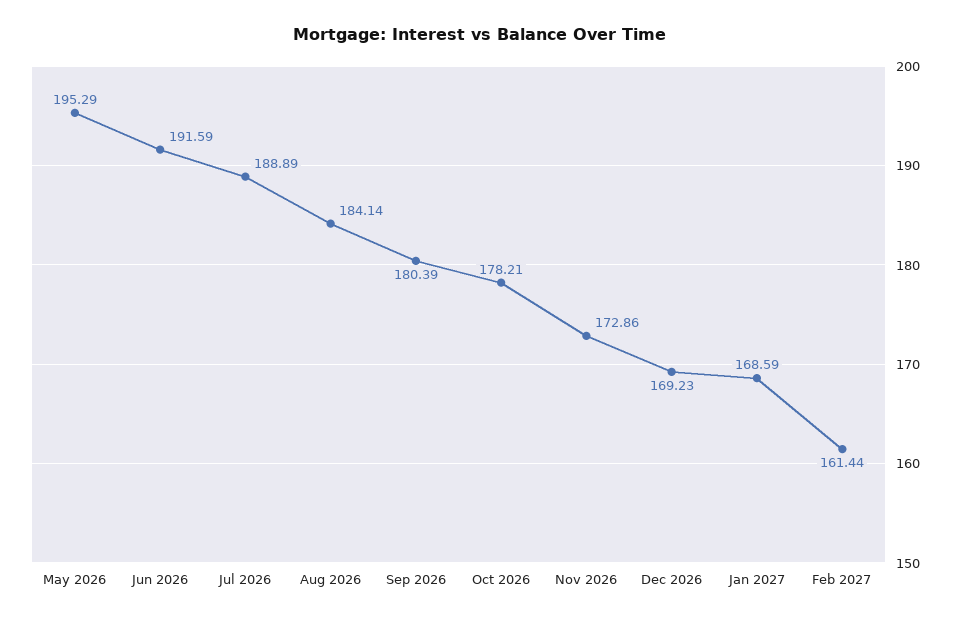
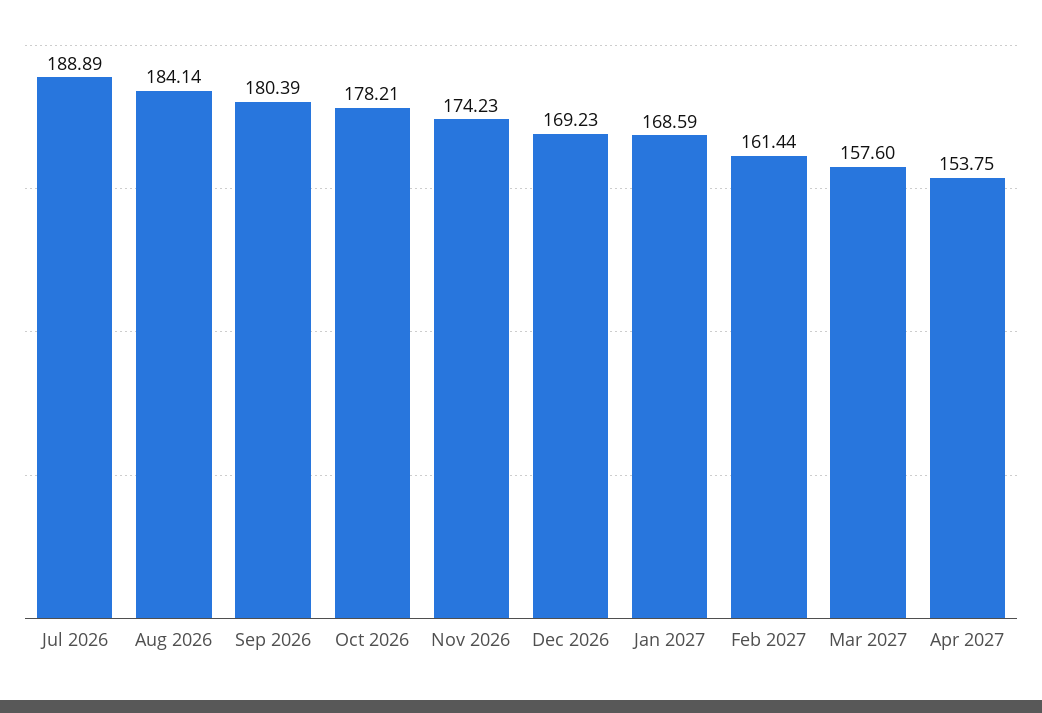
May 2026: 195.29 -> none
Jun 2026: 191.59 -> none
Nov 2026: 172.86 -> 174.23
Mar 2027: none -> 157.6
Apr 2027: none -> 153.75

